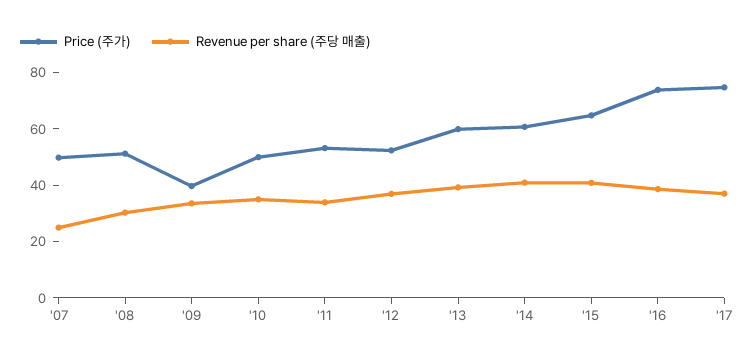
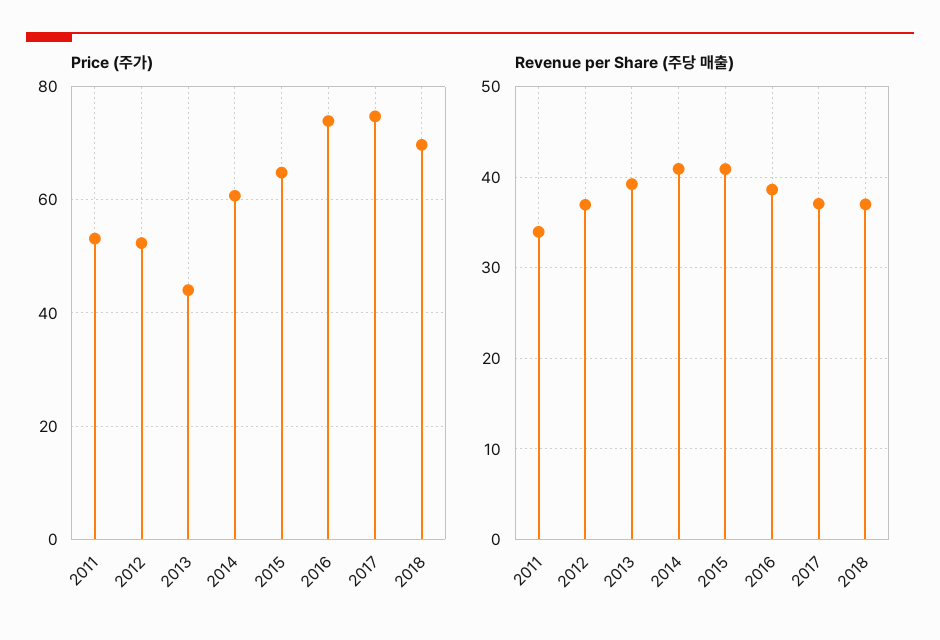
Price (주가), '07: 50 -> none
Revenue per share (주당 매출), '07: 25 -> none
Price (주가), '08: 50 -> none
Revenue per share (주당 매출), '08: 30 -> none
Price (주가), '09: 40 -> none
Revenue per share (주당 매출), '09: 35 -> none
Price (주가), '10: 50 -> none
Revenue per share (주당 매출), '10: 35 -> none
Price (주가), '13: 60 -> 44
Price (주가), 2018: none -> 70
Revenue per share (주당 매출), 2018: none -> 37

